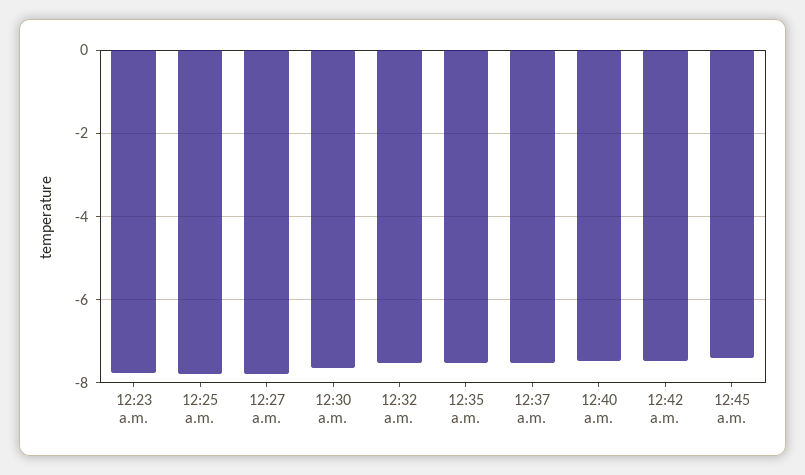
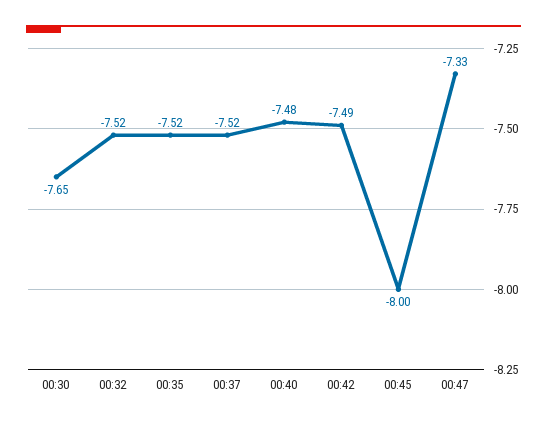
12:23 a.m.: -7.8 -> none
12:25 a.m.: -7.8 -> none
12:27 a.m.: -7.8 -> none
12:45 a.m.: -7.4 -> -8
00:47: none -> -7.33

